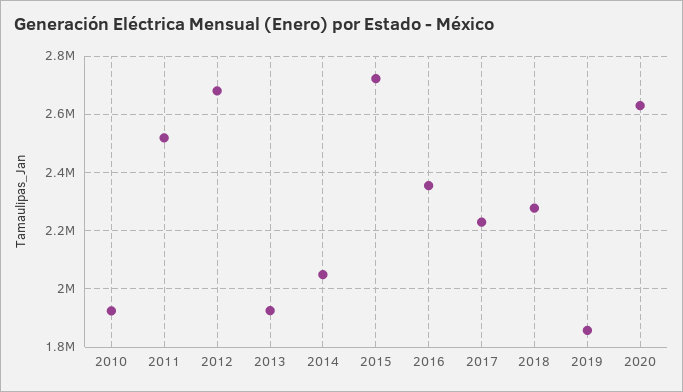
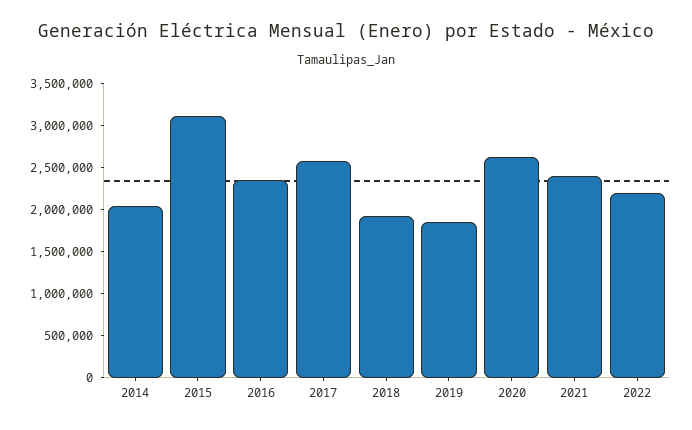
2010: 1925000 -> none
2011: 2525000 -> none
2012: 2675000 -> none
2013: 1925000 -> none
2015: 2725000 -> 3100000
2017: 2225000 -> 2600000
2018: 2275000 -> 1900000
2021: none -> 2400000
2022: none -> 2200000

